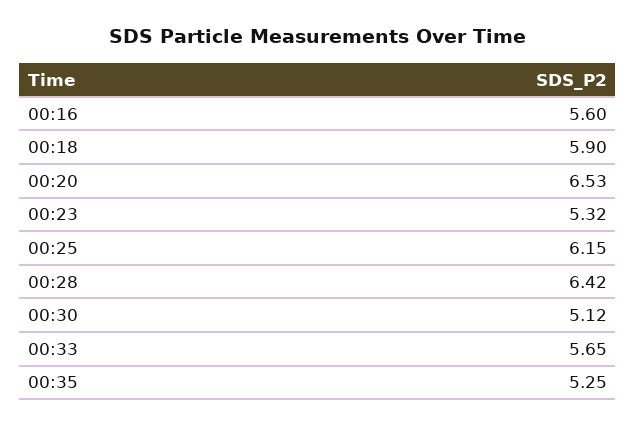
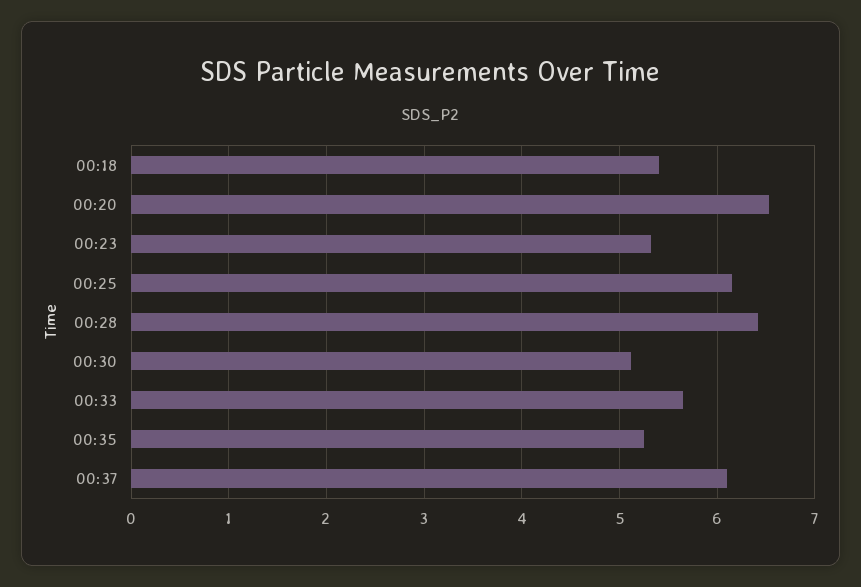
00:16: 5.6 -> none
00:18: 5.9 -> 5.4
00:37: none -> 6.1

